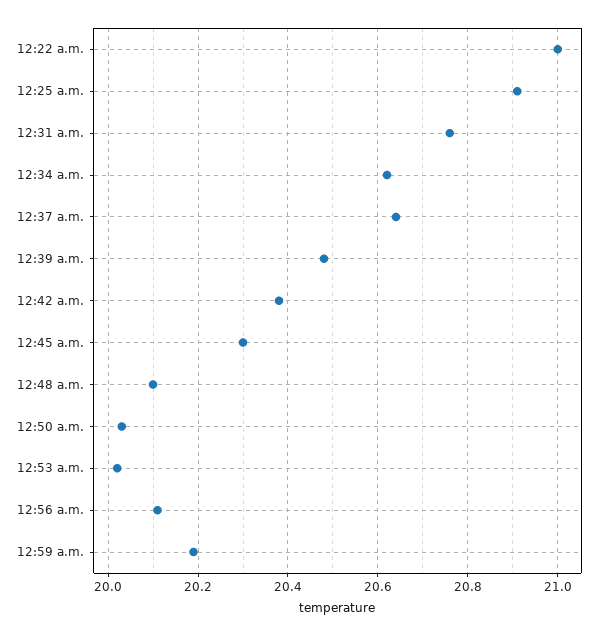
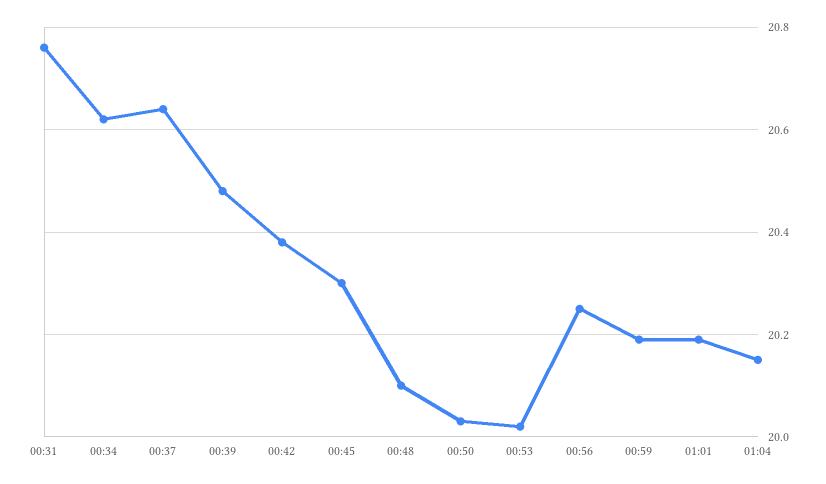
12:22 a.m.: 21 -> none
12:25 a.m.: 20.9 -> none
12:56 a.m.: 20.1 -> 20.25
01:01: none -> 20.2
01:04: none -> 20.15

